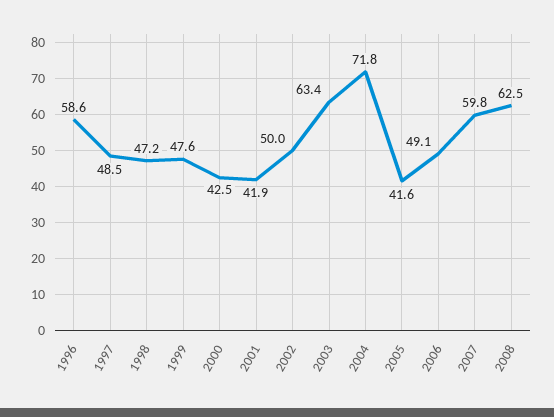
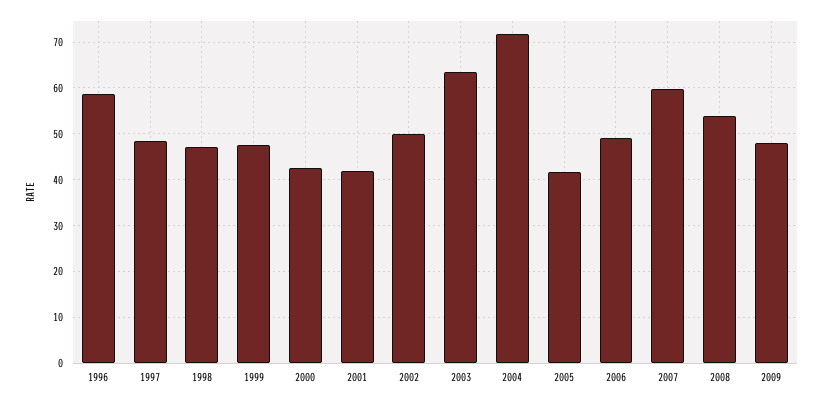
2008: 62.5 -> 54
2009: none -> 48

